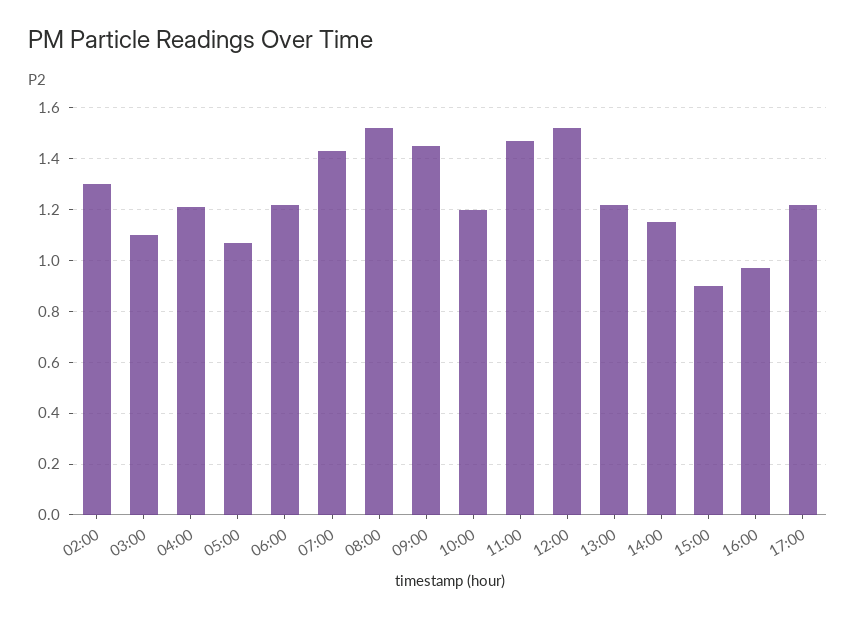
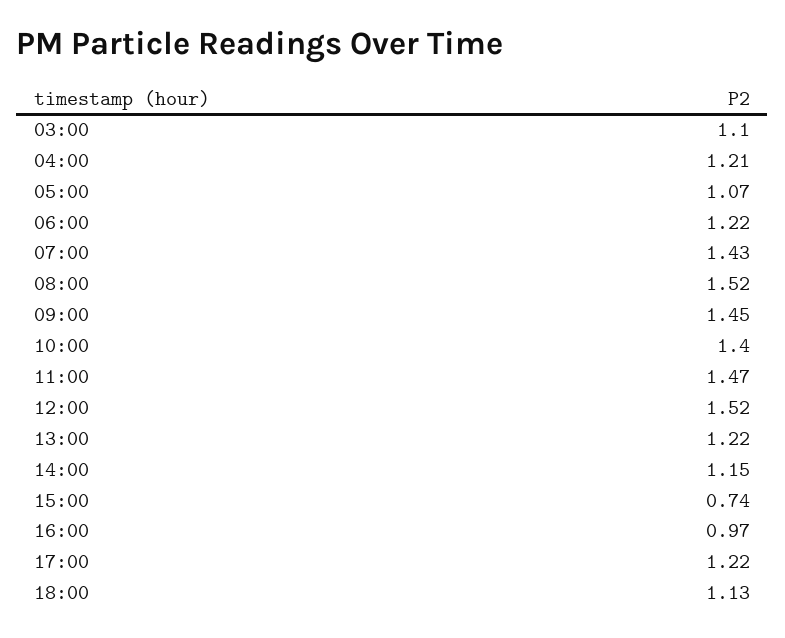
02:00: 1.3 -> none
10:00: 1.2 -> 1.4
15:00: 0.9 -> 0.74
18:00: none -> 1.13

